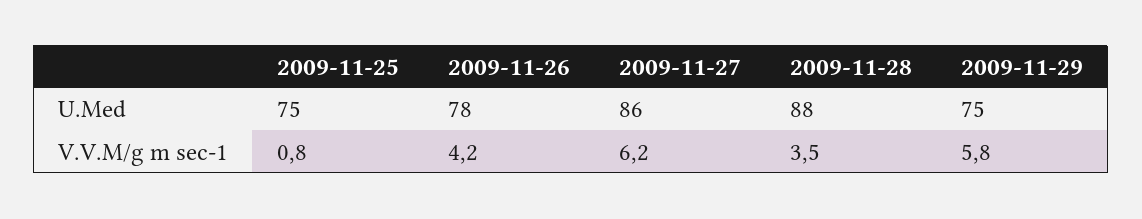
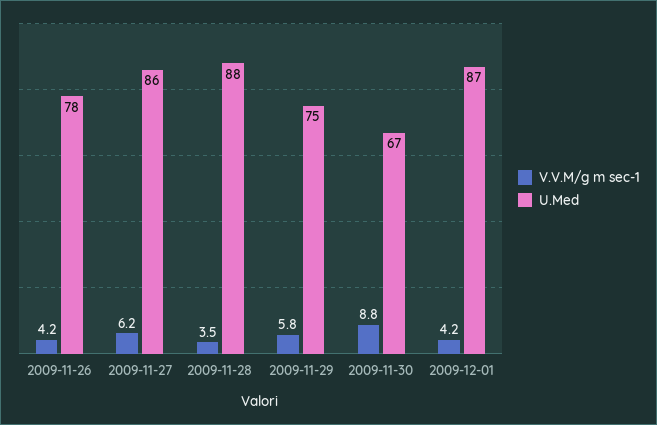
U.Med, 2009-11-25: 75 -> none
V.V.M/g m sec-1, 2009-11-25: 0.8 -> none
V.V.M/g m sec-1, 2009-11-30: none -> 8.8
U.Med, 2009-11-30: none -> 67
V.V.M/g m sec-1, 2009-12-01: none -> 4.2
U.Med, 2009-12-01: none -> 87

